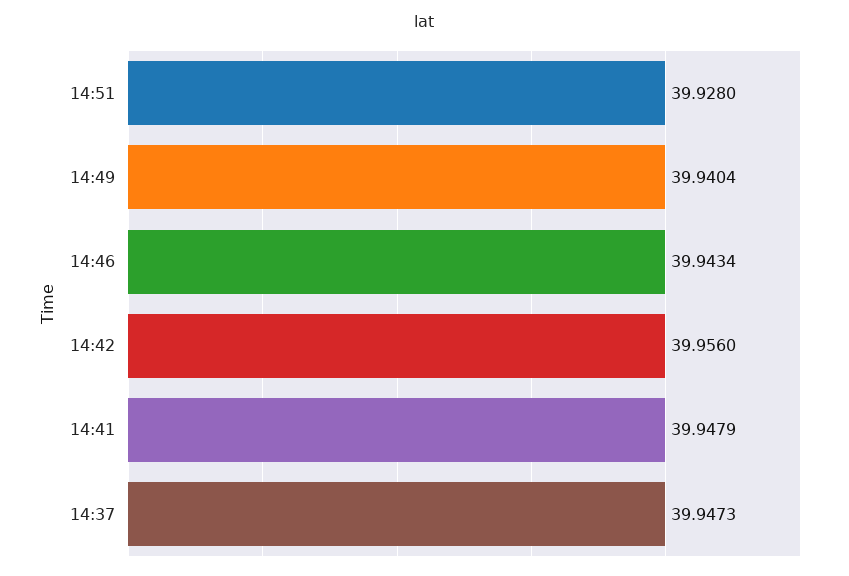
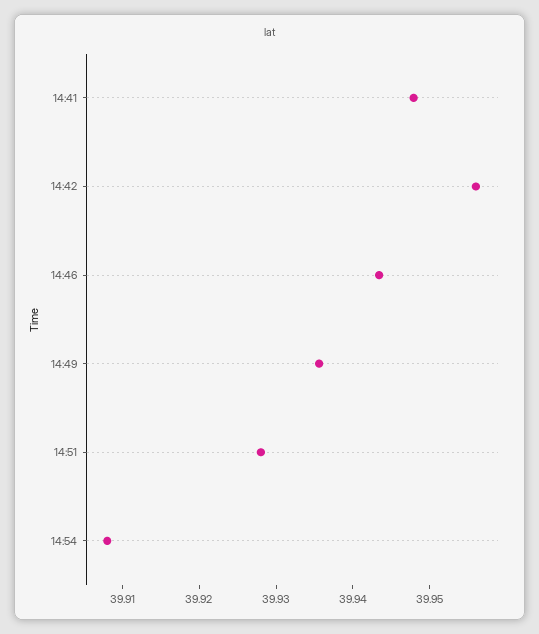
14:49: 39.9404 -> 39.936
14:37: 39.9473 -> none
14:54: none -> 39.908

